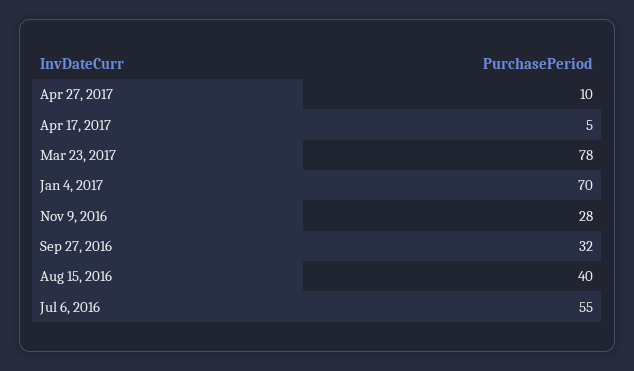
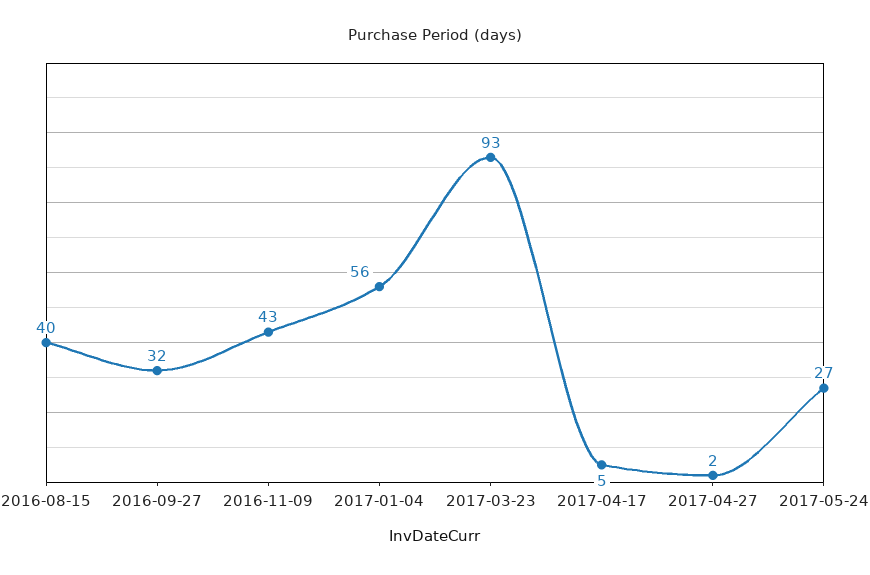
Apr 27, 2017: 10 -> 2
Mar 23, 2017: 78 -> 93
Jan 4, 2017: 70 -> 56
Nov 9, 2016: 28 -> 43
Jul 6, 2016: 55 -> none
2017-05-24: none -> 27

